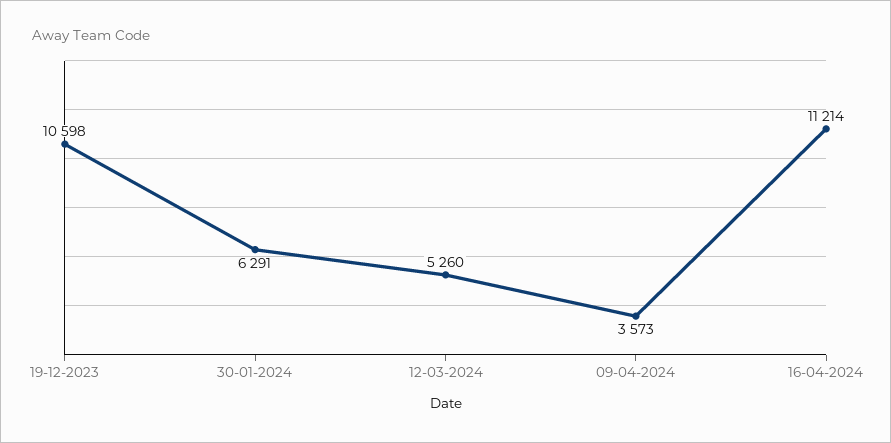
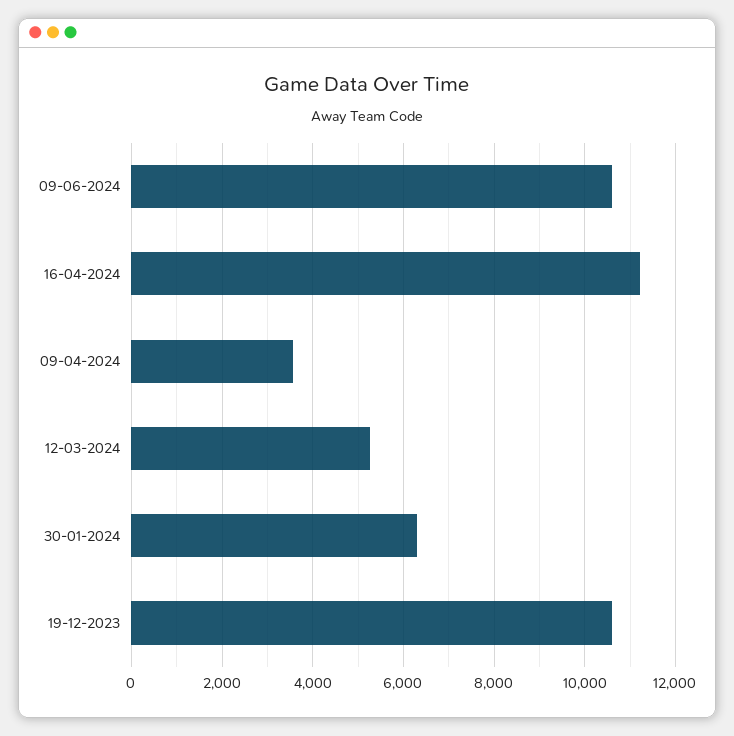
09-06-2024: none -> 10600

